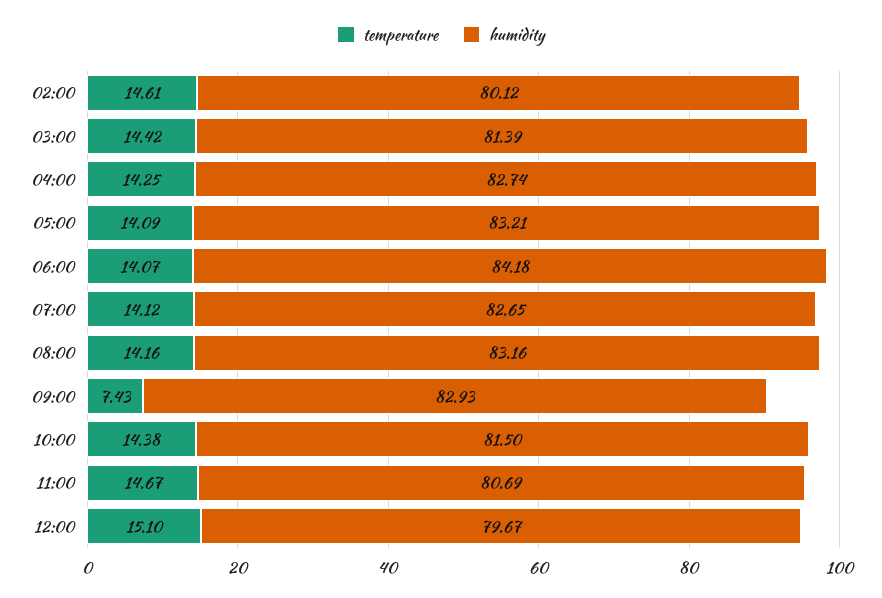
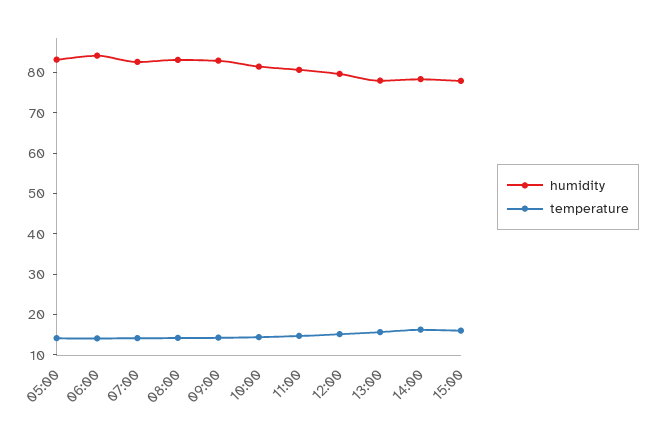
temperature, 02:00: 14.61 -> none
humidity, 02:00: 80.12 -> none
temperature, 03:00: 14.42 -> none
humidity, 03:00: 81.39 -> none
temperature, 04:00: 14.25 -> none
humidity, 04:00: 82.74 -> none
temperature, 09:00: 7.43 -> 14
humidity, 13:00: none -> 78
temperature, 13:00: none -> 16
humidity, 14:00: none -> 78
temperature, 14:00: none -> 16
humidity, 15:00: none -> 78
temperature, 15:00: none -> 16

